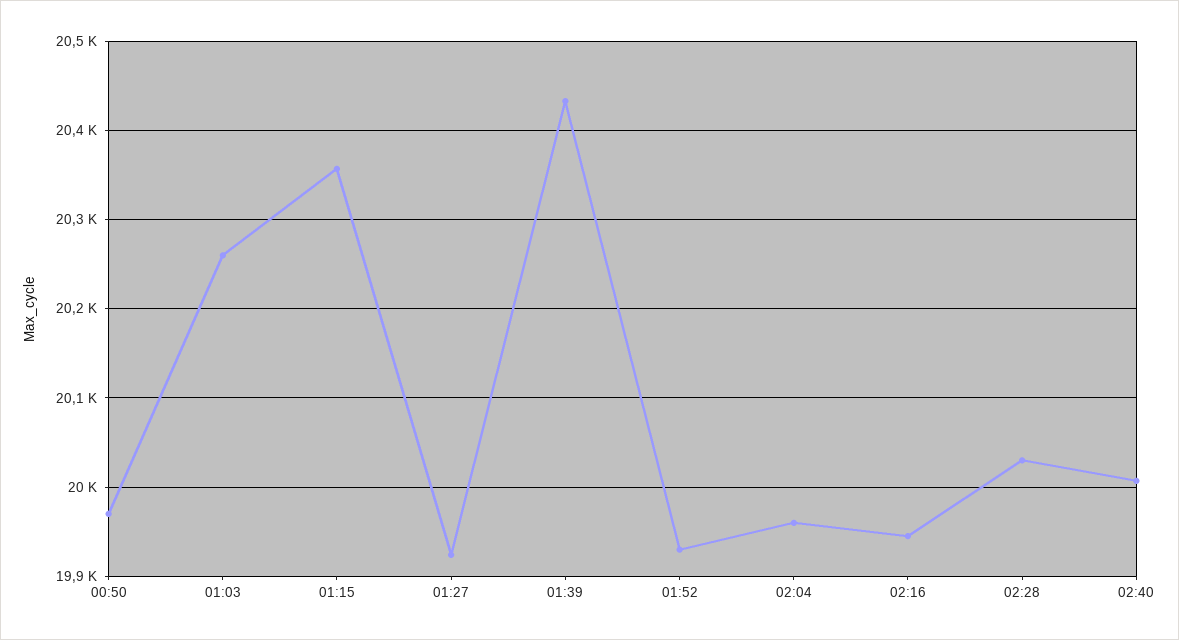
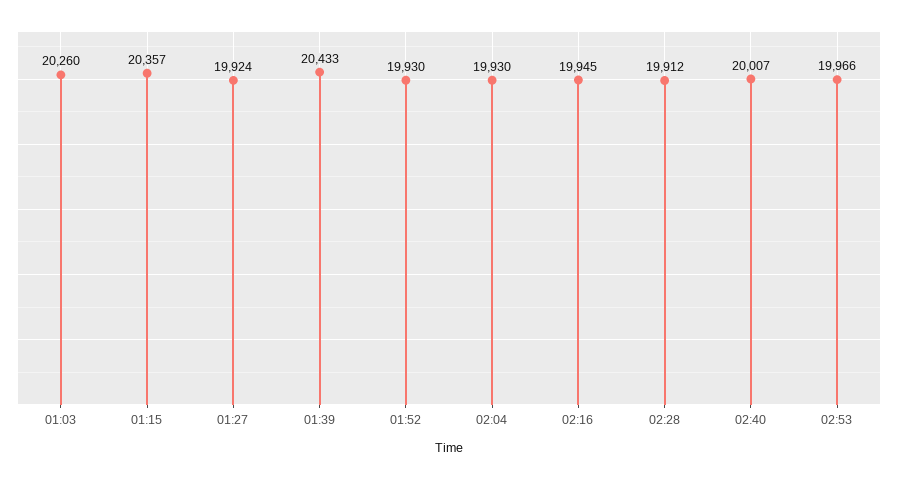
00:50: 19970 -> none
02:04: 19960 -> 19930
02:28: 20030 -> 19912
02:53: none -> 19966

